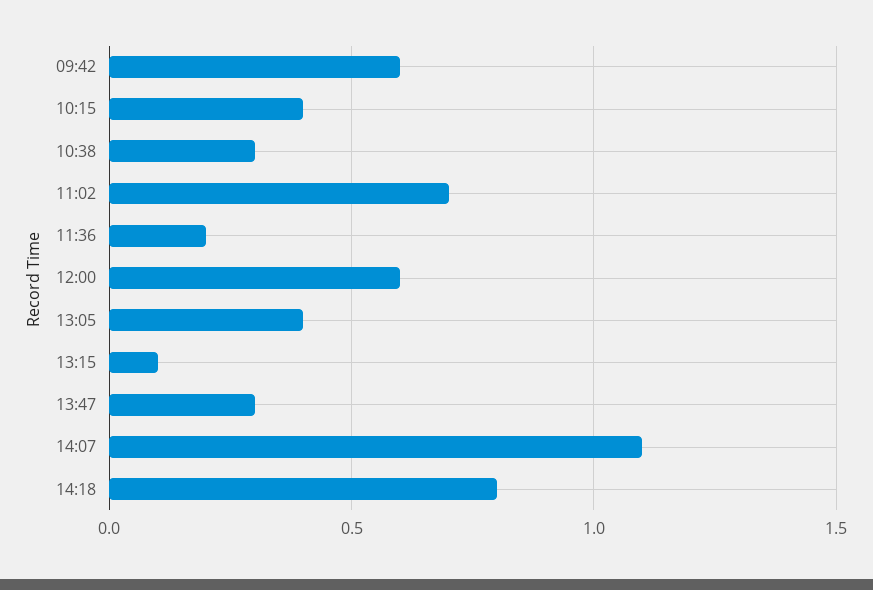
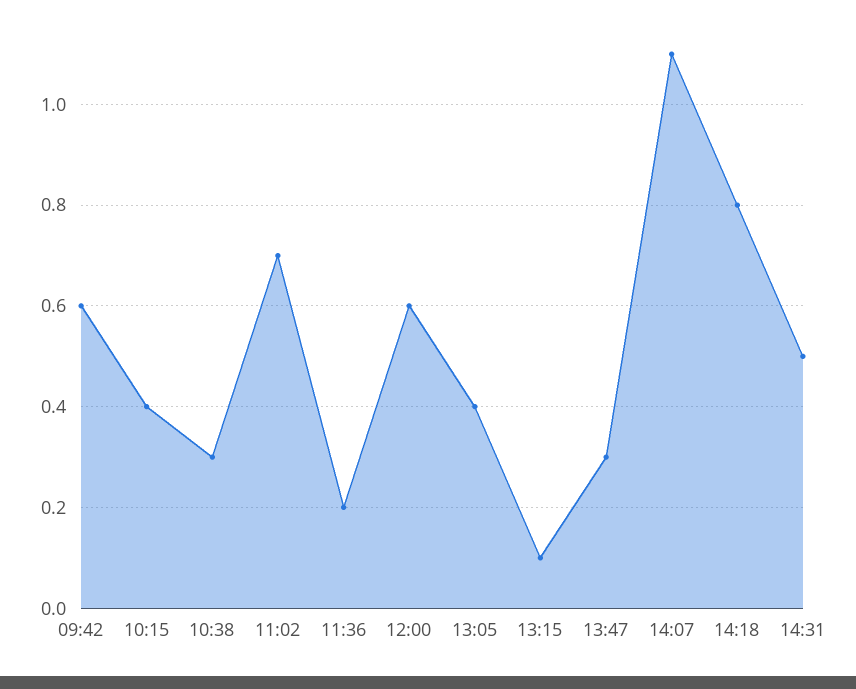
14:31: none -> 0.5

